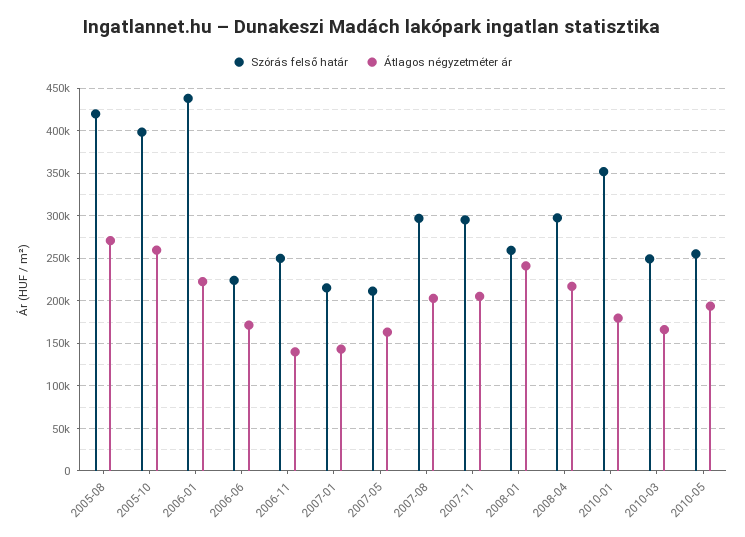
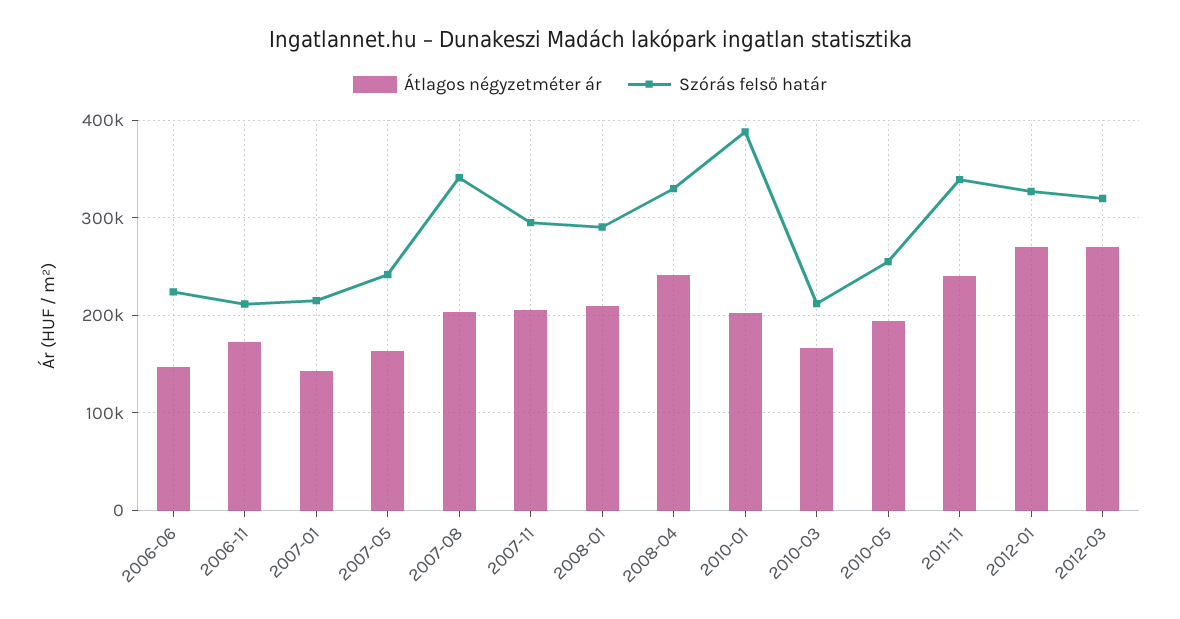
Szórás felső határ, 2005-08: 420000 -> none
Átlagos négyzetméter ár, 2005-08: 270000 -> none
Szórás felső határ, 2005-10: 400000 -> none
Átlagos négyzetméter ár, 2005-10: 260000 -> none
Szórás felső határ, 2006-01: 440000 -> none
Átlagos négyzetméter ár, 2006-01: 220000 -> none
Átlagos négyzetméter ár, 2006-06: 170000 -> 150000
Szórás felső határ, 2006-11: 250000 -> 210000
Átlagos négyzetméter ár, 2006-11: 140000 -> 170000
Szórás felső határ, 2007-05: 210000 -> 240000
Szórás felső határ, 2007-08: 300000 -> 340000
Szórás felső határ, 2008-01: 260000 -> 290000
Átlagos négyzetméter ár, 2008-01: 240000 -> 210000
Szórás felső határ, 2008-04: 300000 -> 330000
Átlagos négyzetméter ár, 2008-04: 220000 -> 240000
Szórás felső határ, 2010-01: 350000 -> 390000
Átlagos négyzetméter ár, 2010-01: 180000 -> 200000
Szórás felső határ, 2010-03: 250000 -> 210000
Átlagos négyzetméter ár, 2011-11: none -> 240000
Szórás felső határ, 2011-11: none -> 340000
Átlagos négyzetméter ár, 2012-01: none -> 270000
Szórás felső határ, 2012-01: none -> 330000
Átlagos négyzetméter ár, 2012-03: none -> 270000
Szórás felső határ, 2012-03: none -> 320000

